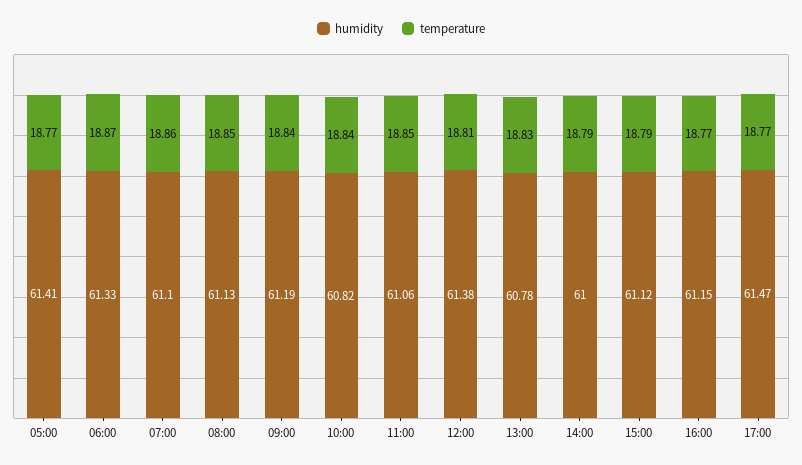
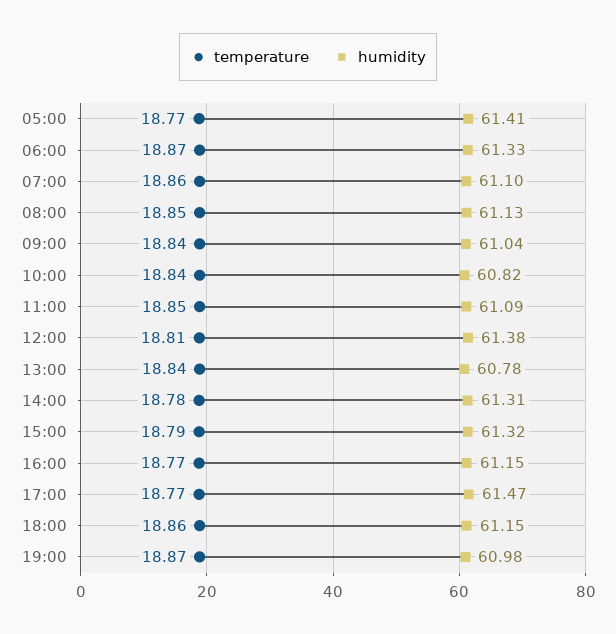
humidity, 09:00: 61.19 -> 61.04
humidity, 11:00: 61.06 -> 61.09
temperature, 13:00: 18.83 -> 18.84
humidity, 14:00: 61 -> 61.31
temperature, 14:00: 18.79 -> 18.78
humidity, 15:00: 61.12 -> 61.32
temperature, 18:00: none -> 18.86
humidity, 18:00: none -> 61.15
temperature, 19:00: none -> 18.87
humidity, 19:00: none -> 60.98

